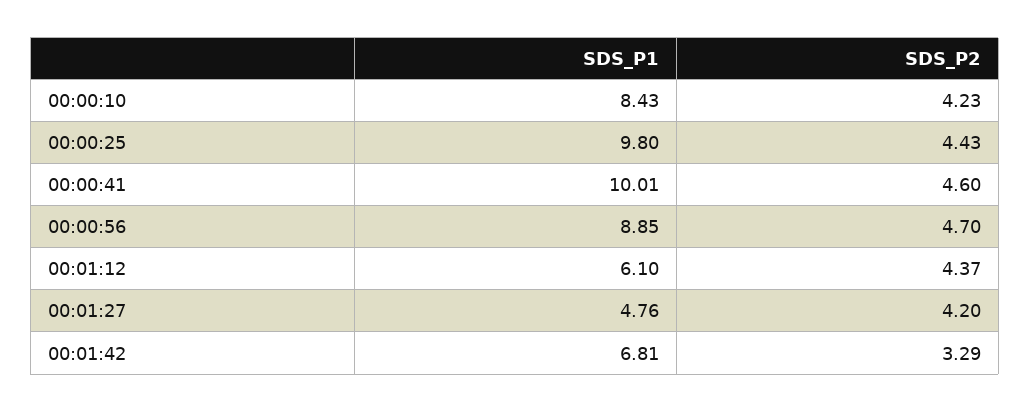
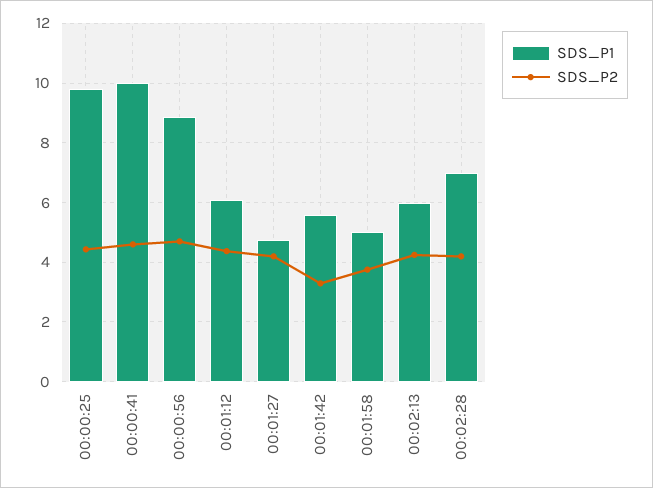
SDS_P1, 00:00:10: 8.43 -> none
SDS_P2, 00:00:10: 4.23 -> none
SDS_P1, 00:01:42: 6.81 -> 5.5
SDS_P1, 00:01:58: none -> 5
SDS_P2, 00:01:58: none -> 3.75
SDS_P1, 00:02:13: none -> 6
SDS_P2, 00:02:13: none -> 4.25
SDS_P1, 00:02:28: none -> 7
SDS_P2, 00:02:28: none -> 4.25

